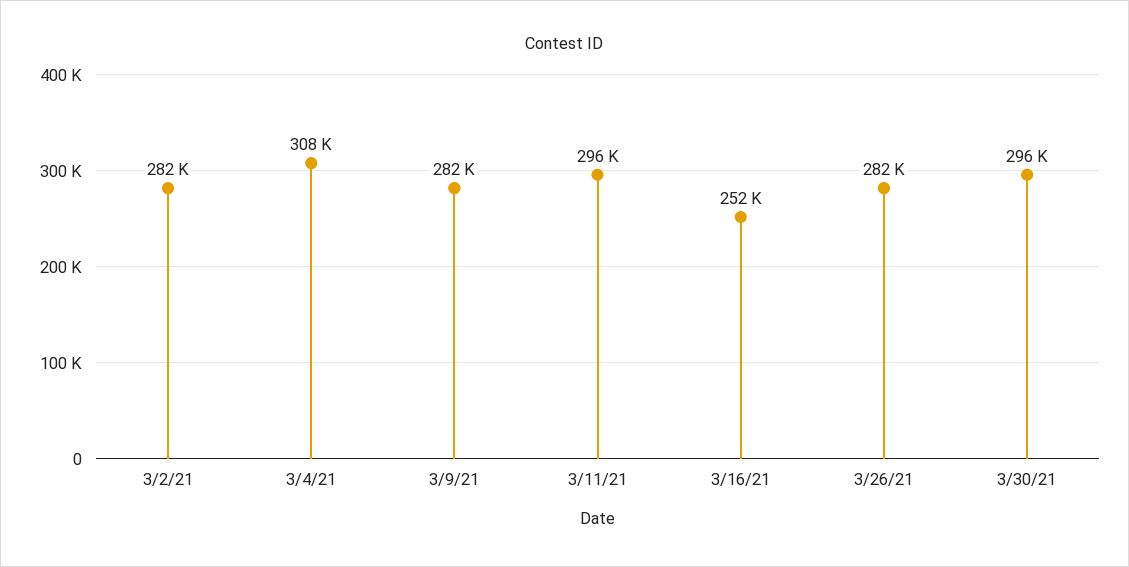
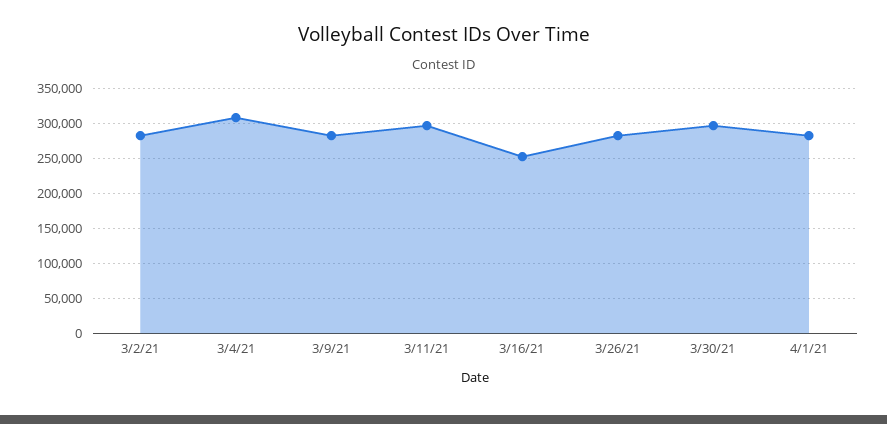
4/1/21: none -> 280000

